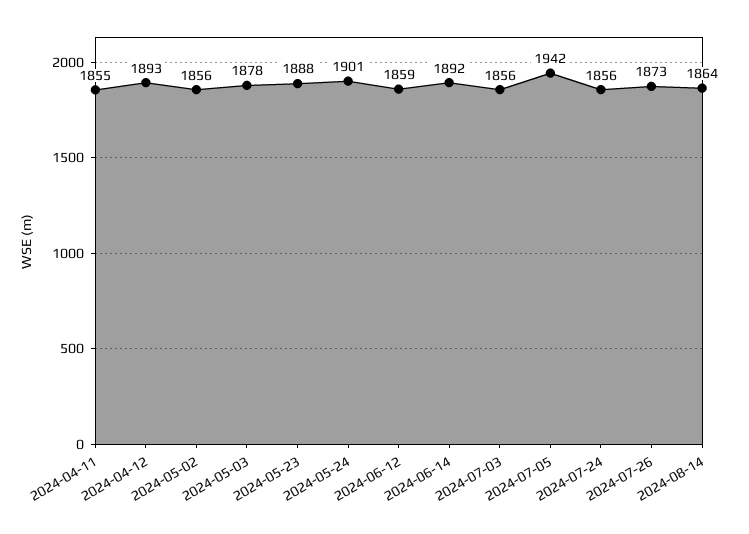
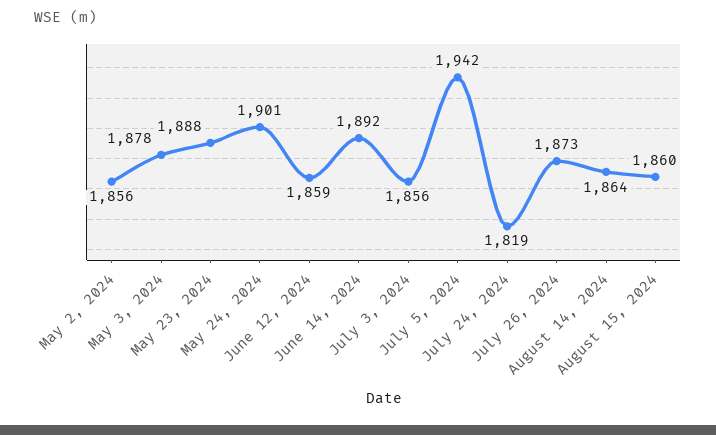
2024-04-11: 1855 -> none
2024-04-12: 1893 -> none
2024-07-24: 1856 -> 1819
August 15, 2024: none -> 1860

